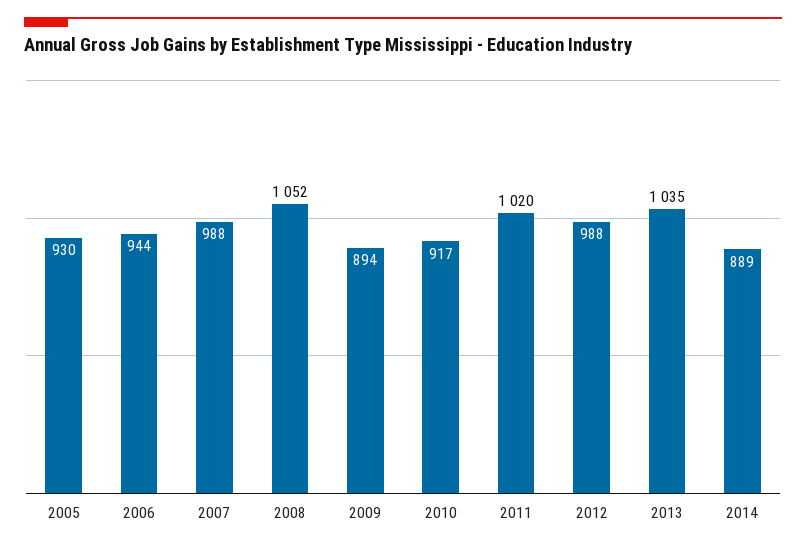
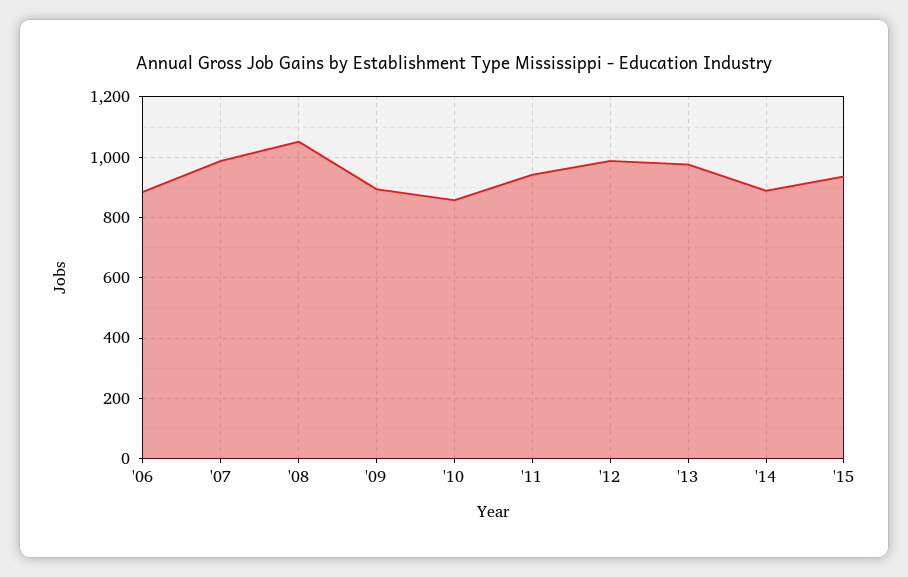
2005: 930 -> none
2006: 944 -> 880
2010: 917 -> 860
2011: 1020 -> 940
2013: 1035 -> 980
'15: none -> 940

